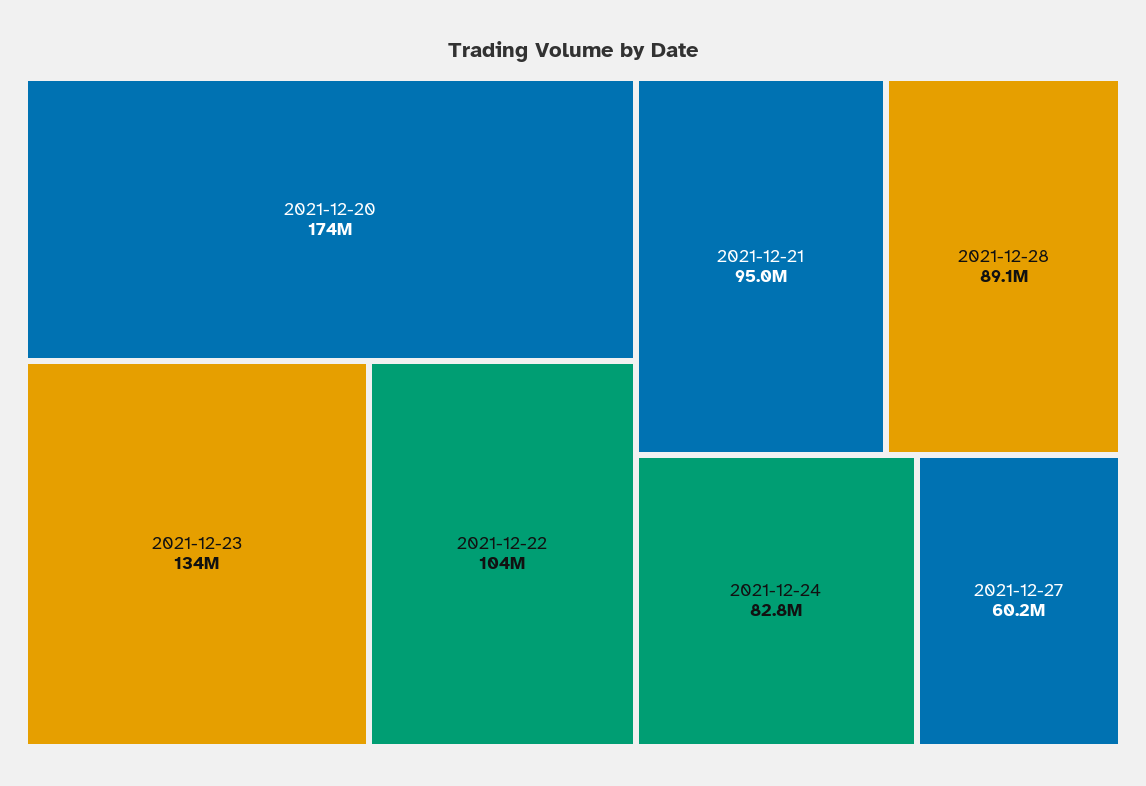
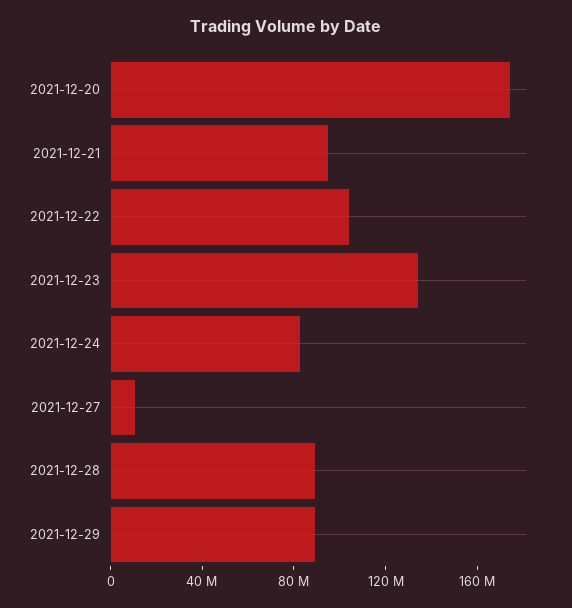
2021-12-27: 60200000 -> 10000000
2021-12-29: none -> 90000000

